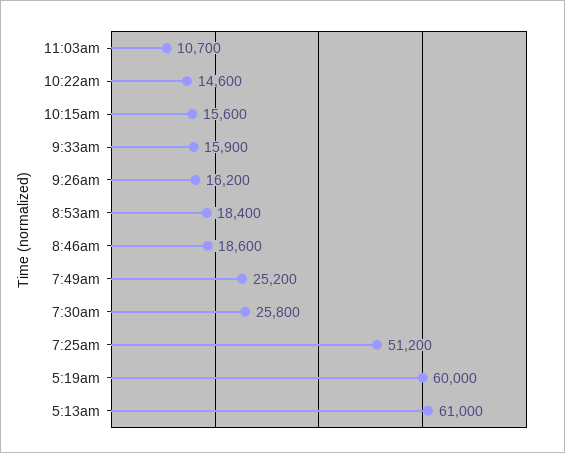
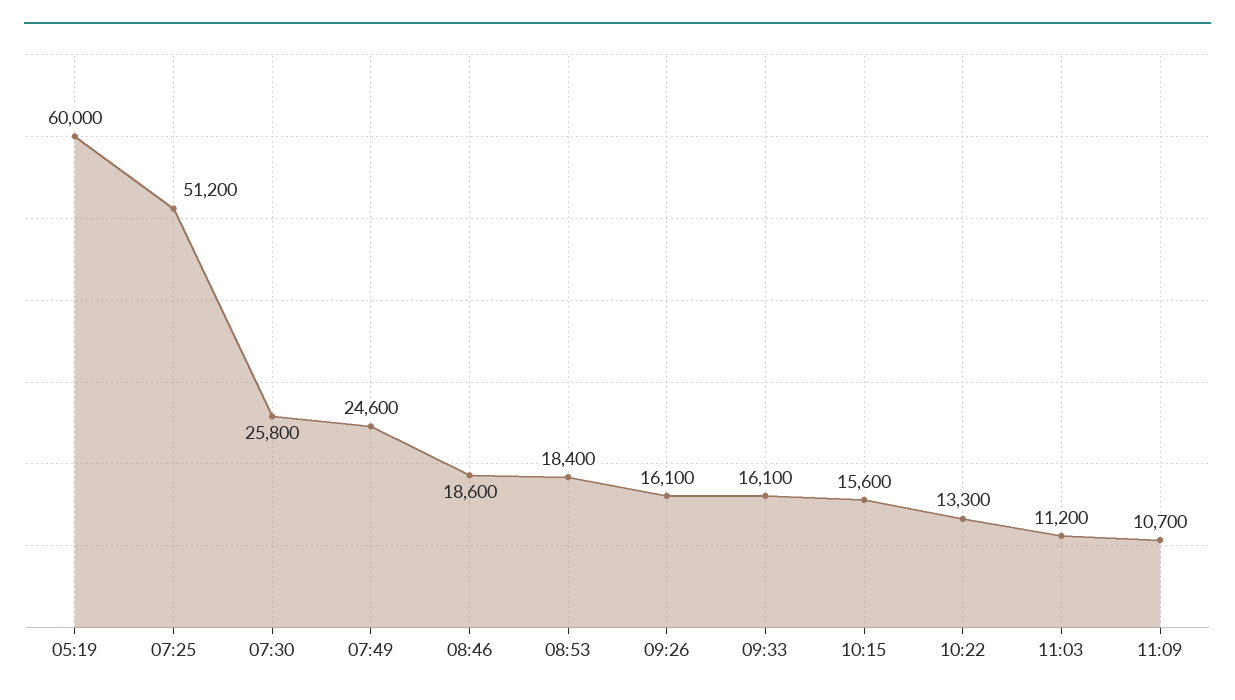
11:03am: 10700 -> 11200
10:22am: 14600 -> 13300
9:33am: 15900 -> 16100
9:26am: 16200 -> 16100
7:49am: 25200 -> 24600
5:13am: 61000 -> none
11:09: none -> 10700

